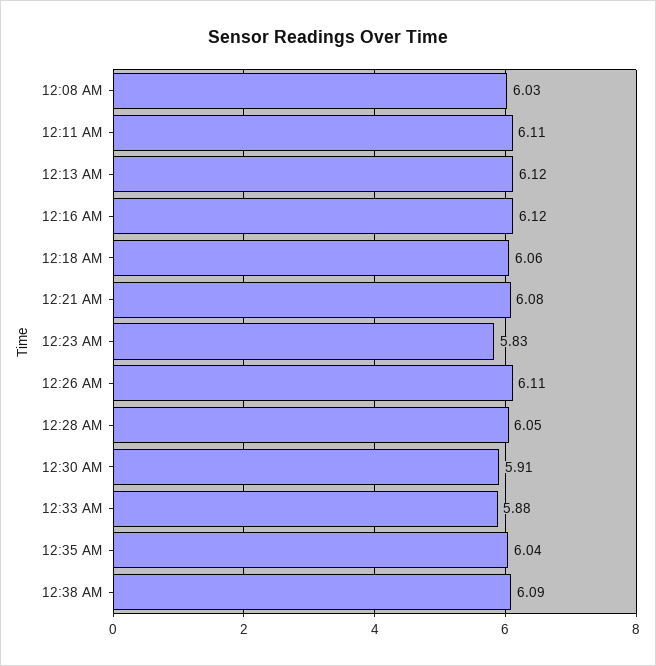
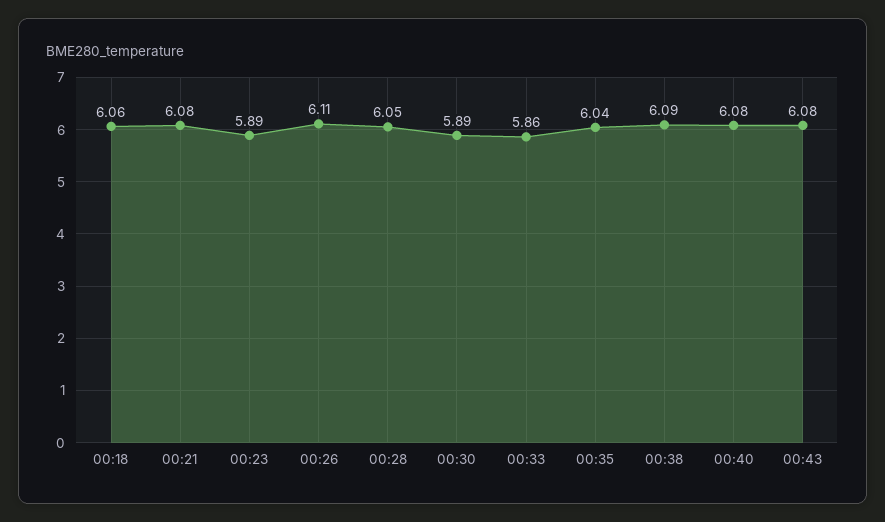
12:08 AM: 6.03 -> none
12:11 AM: 6.11 -> none
12:13 AM: 6.12 -> none
12:16 AM: 6.12 -> none
12:23 AM: 5.83 -> 5.89
12:30 AM: 5.91 -> 5.89
12:33 AM: 5.88 -> 5.86
00:40: none -> 6.08
00:43: none -> 6.08

